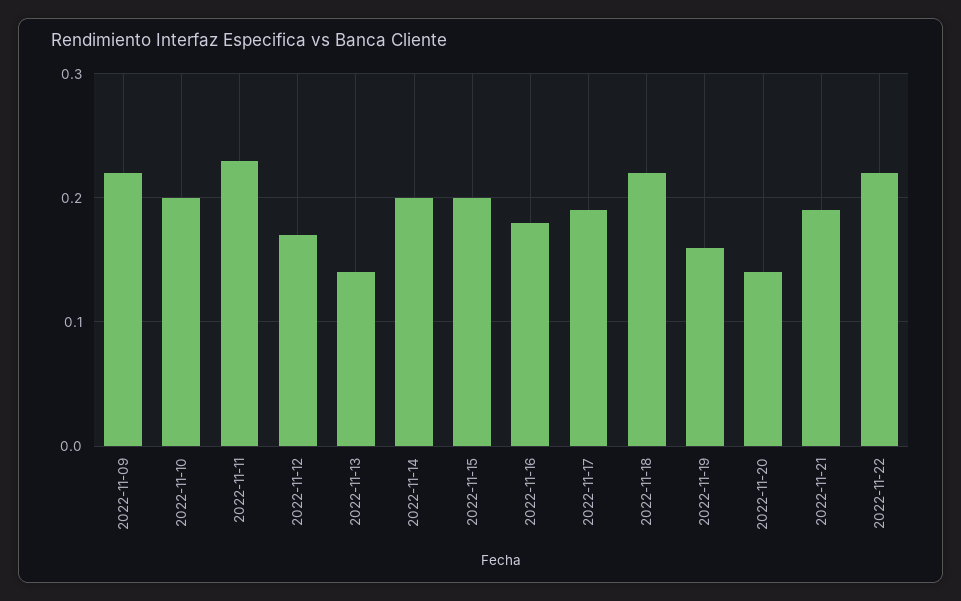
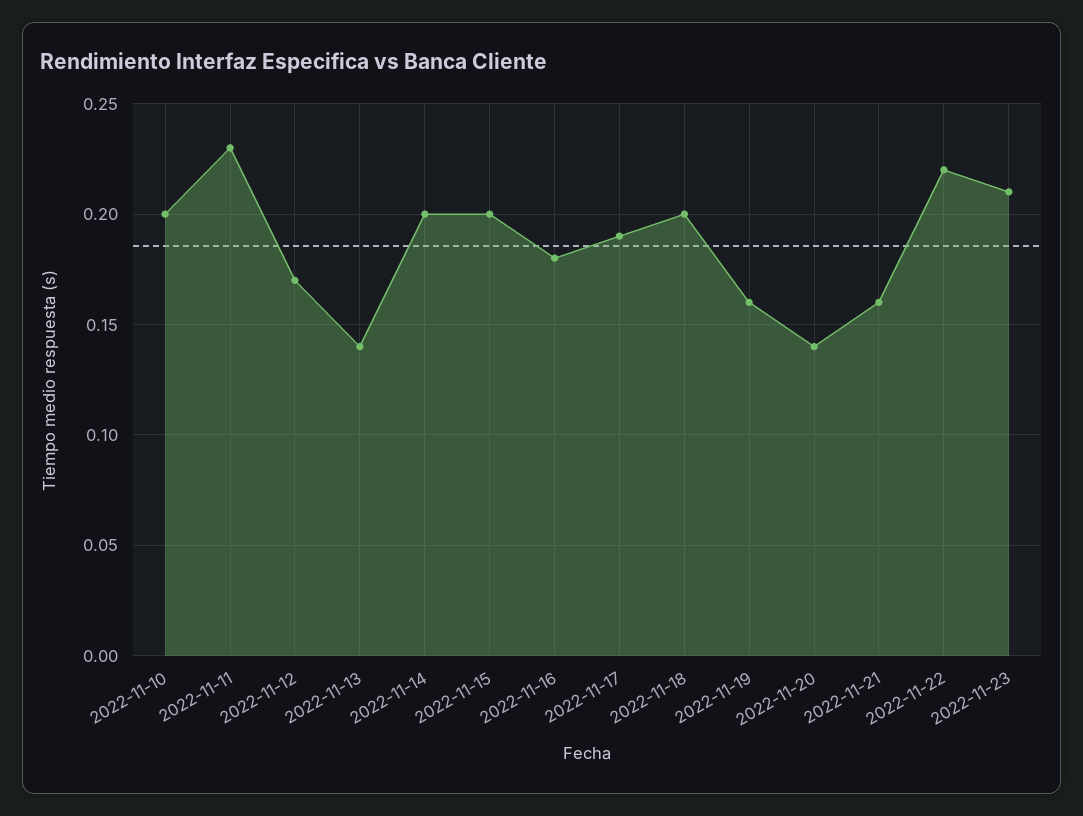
2022-11-09: 0.22 -> none
2022-11-18: 0.22 -> 0.2
2022-11-21: 0.19 -> 0.16
2022-11-23: none -> 0.21

